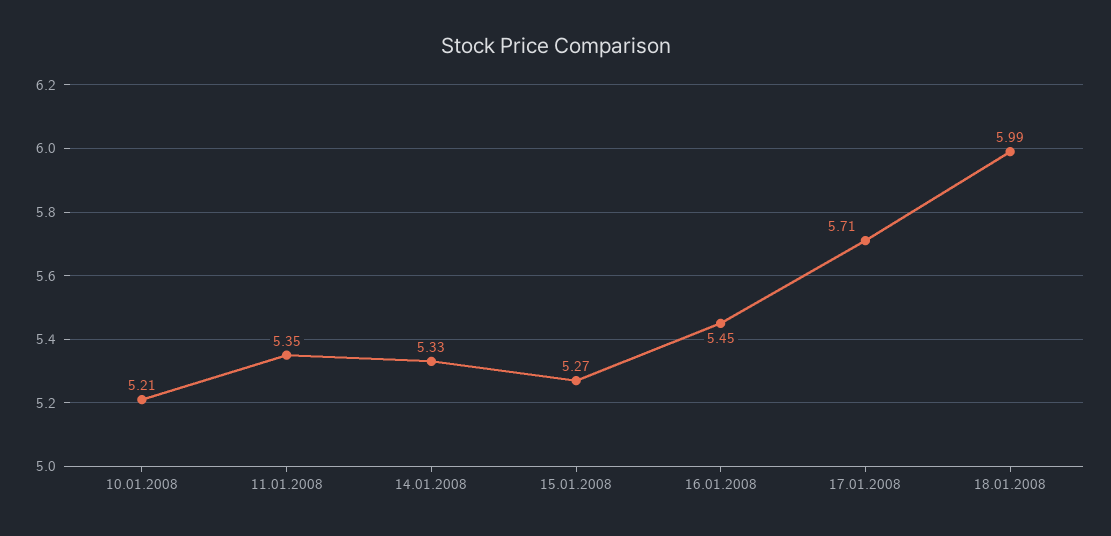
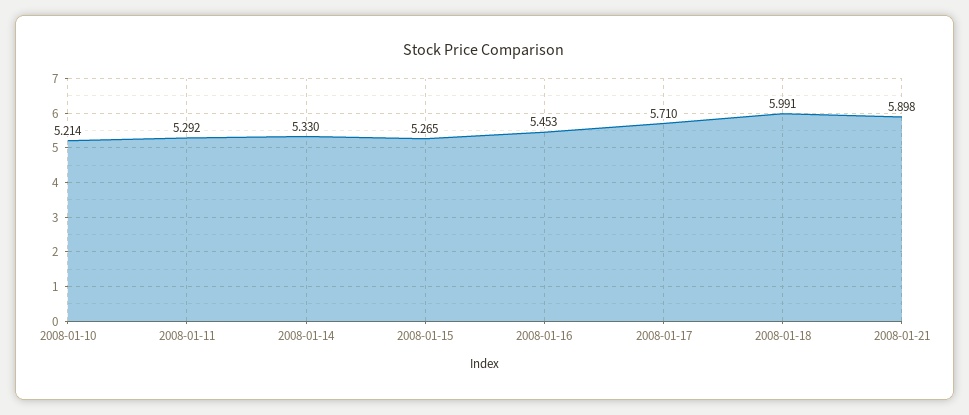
11.01.2008: 5.35 -> 5.292
2008-01-21: none -> 5.898

